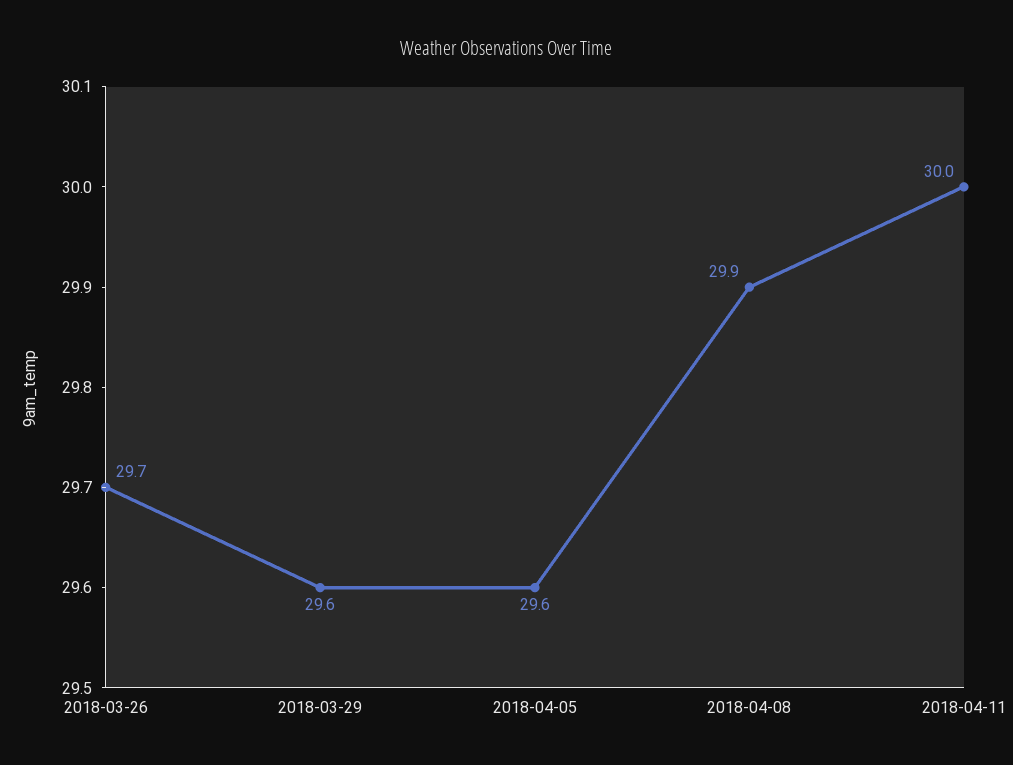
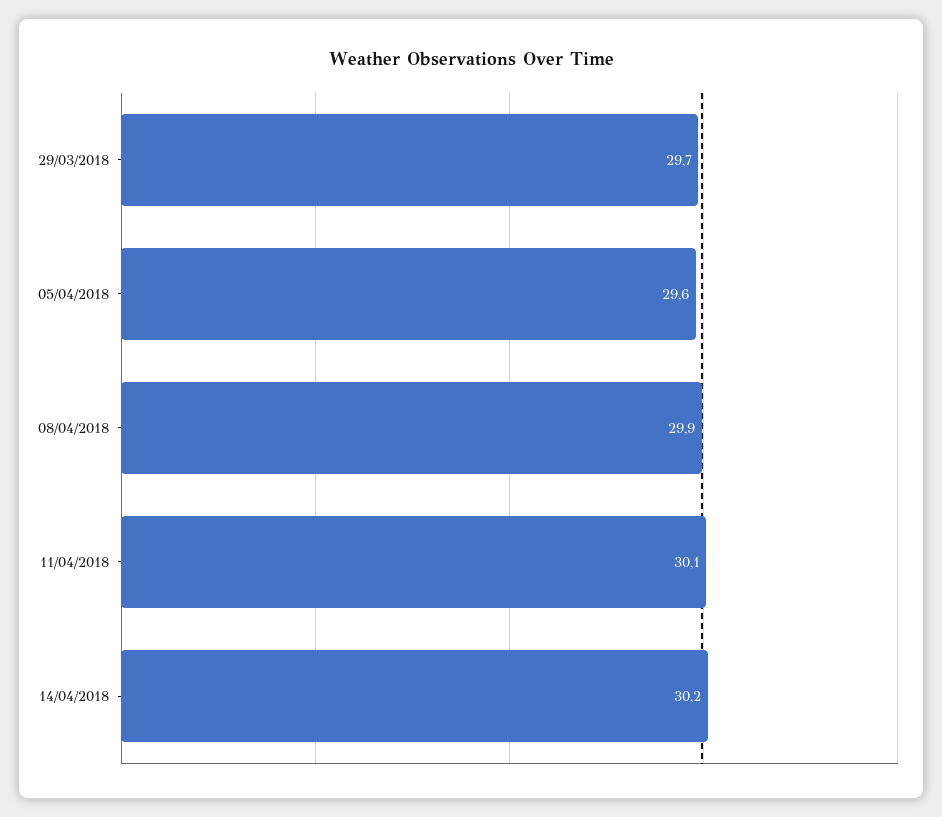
2018-03-26: 29.7 -> none
2018-03-29: 29.6 -> 29.7
2018-04-11: 30 -> 30.1
14/04/2018: none -> 30.2

